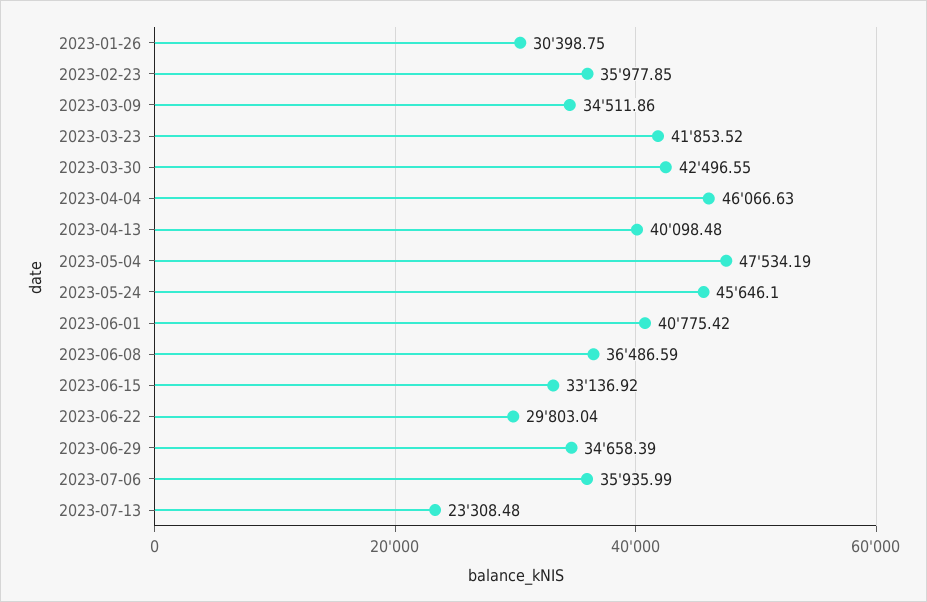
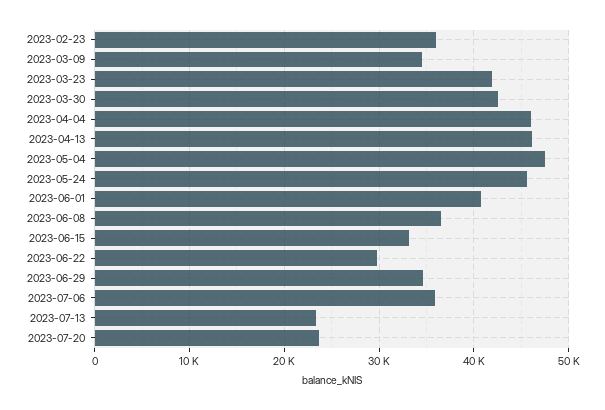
2023-01-26: 30398.75 -> none
2023-04-13: 40098.48 -> 46000
2023-07-20: none -> 24000

